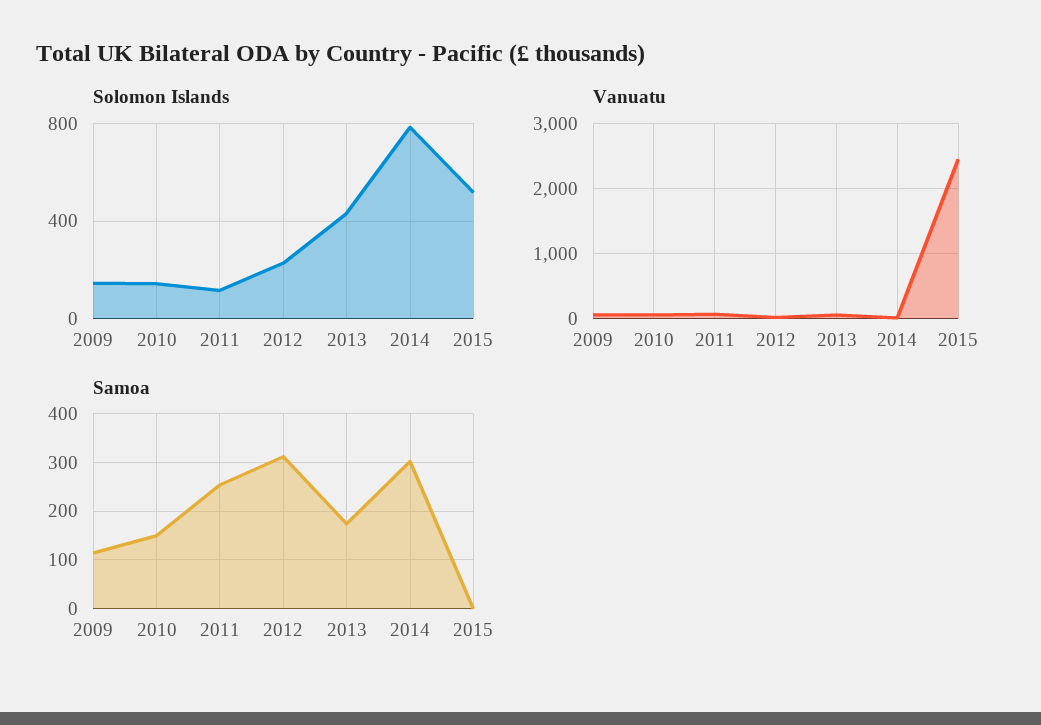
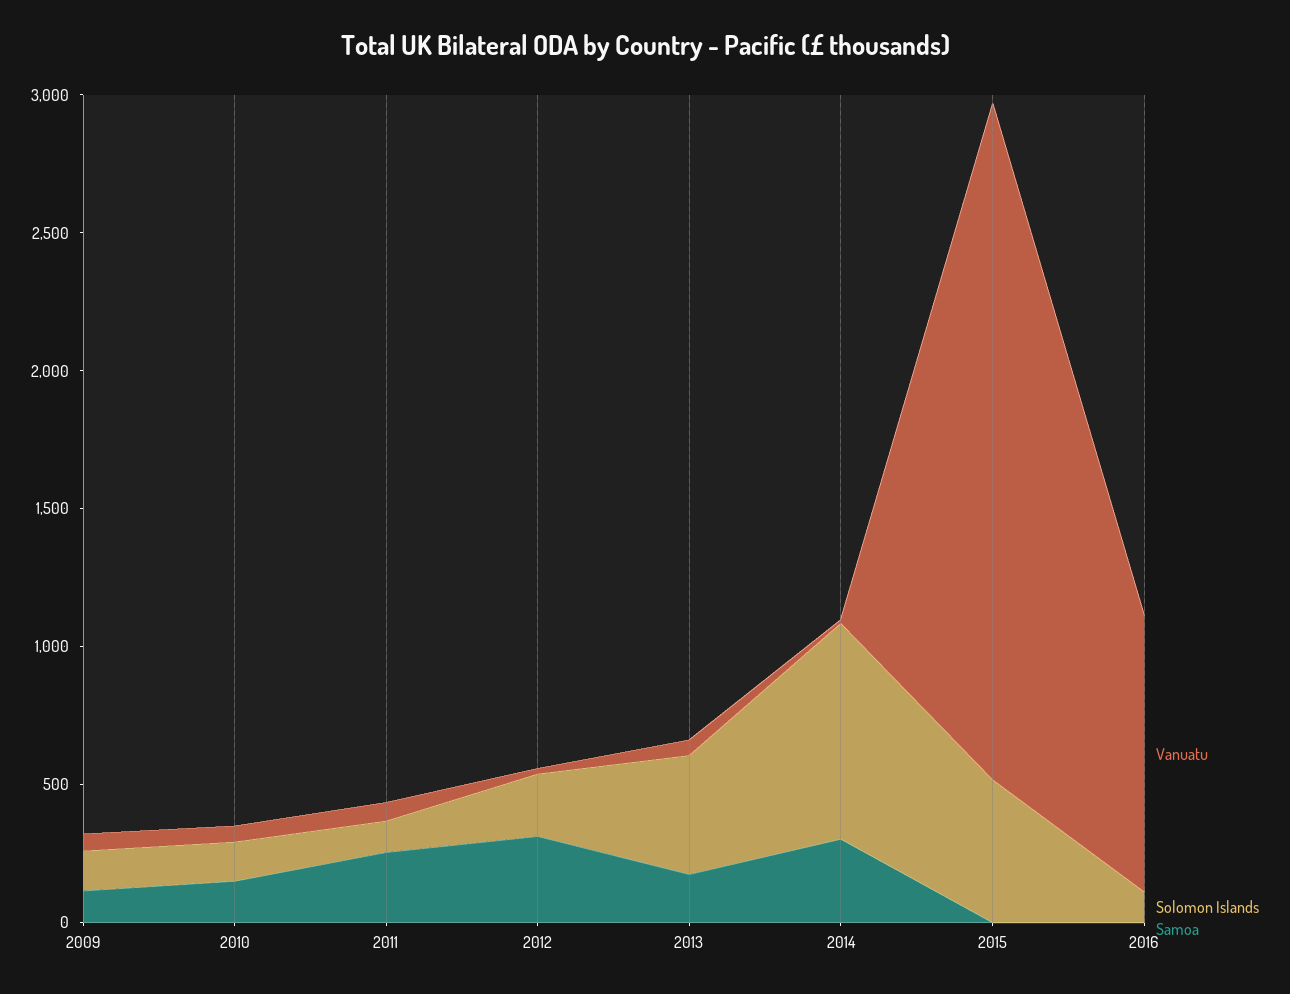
Vanuatu, 2016: none -> 1000
Solomon Islands, 2016: none -> 100
Samoa, 2016: none -> 0

